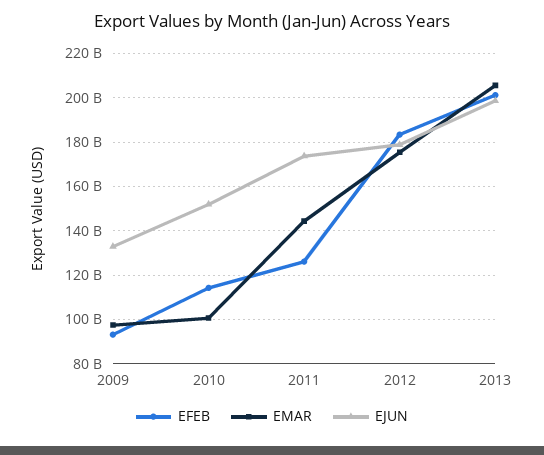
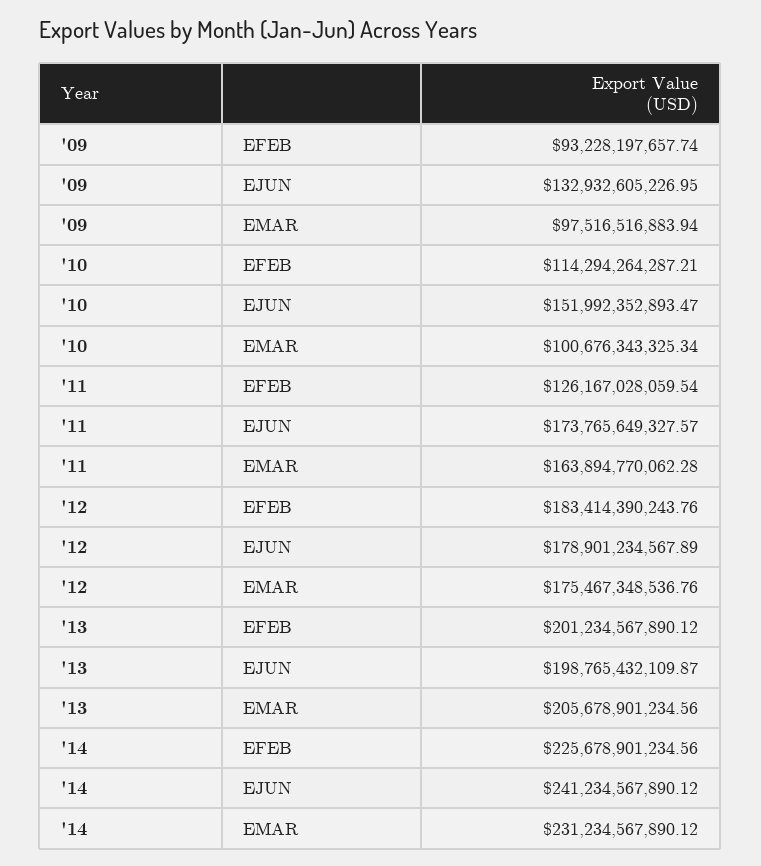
EMAR, 2011: 145000000000 -> 163894770062.28
EFEB, '14: none -> 225678901234.56
EJUN, '14: none -> 241234567890.12
EMAR, '14: none -> 231234567890.12

